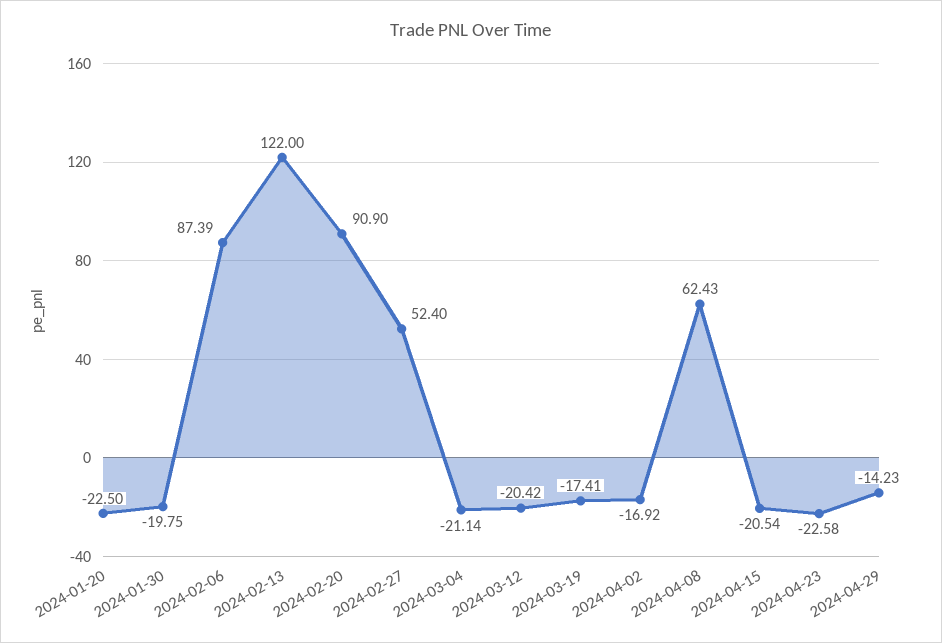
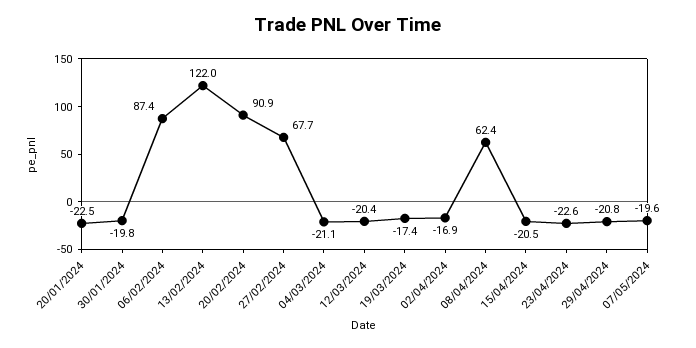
2024-02-27: 52.4 -> 67.7
2024-04-29: -14.23 -> -20.8
07/05/2024: none -> -19.6

